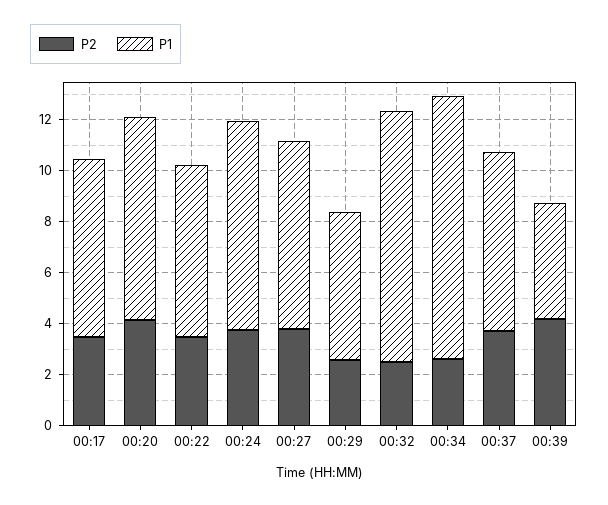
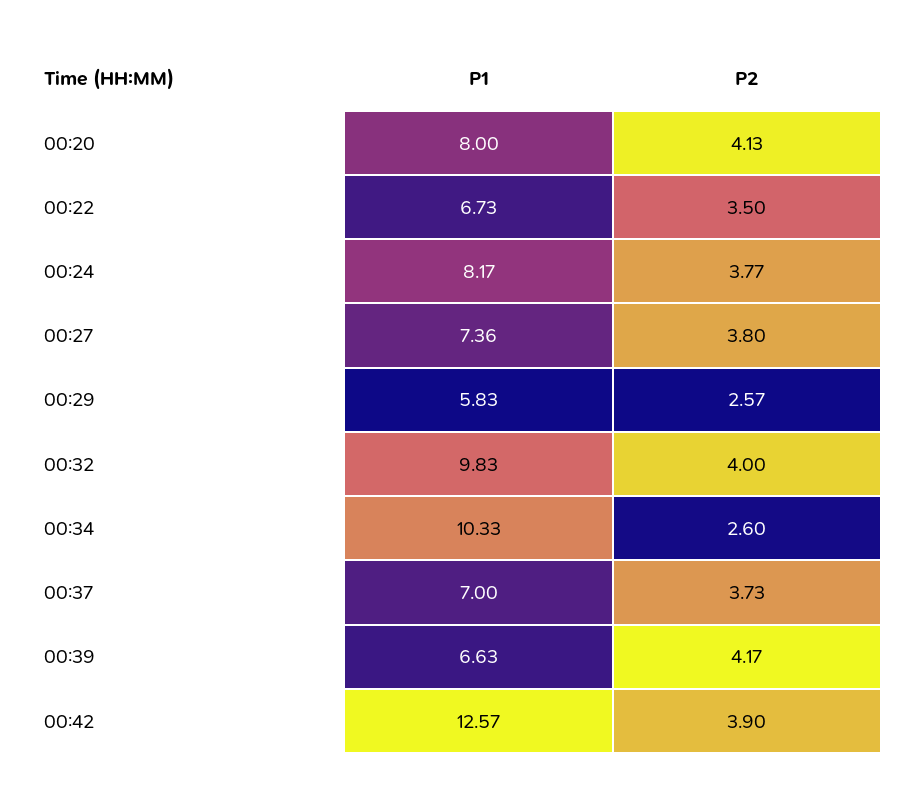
P2, 00:17: 3.5 -> none
P1, 00:17: 7 -> none
P2, 00:32: 2.5 -> 4
P1, 00:39: 4.5 -> 6.63
P1, 00:42: none -> 12.57
P2, 00:42: none -> 3.9

